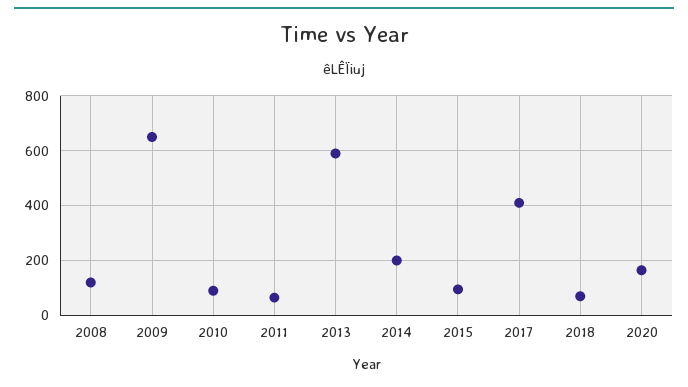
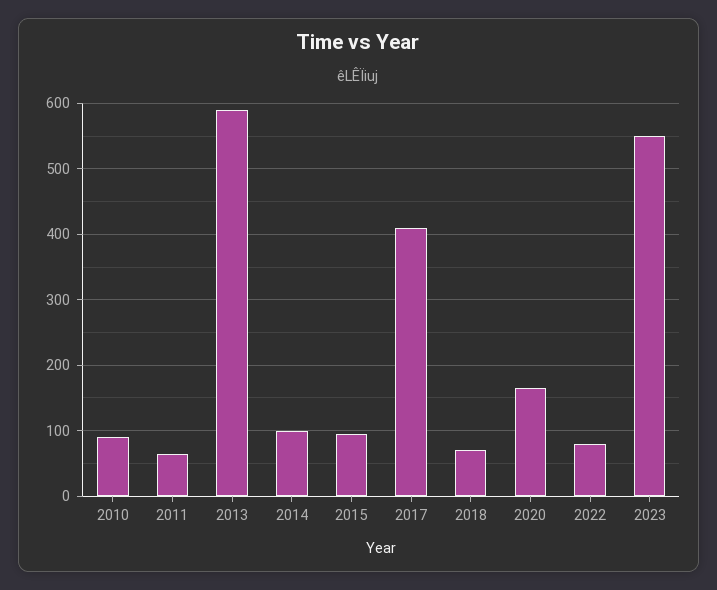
2008: 125 -> none
2009: 650 -> none
2014: 200 -> 100
2022: none -> 80
2023: none -> 550

